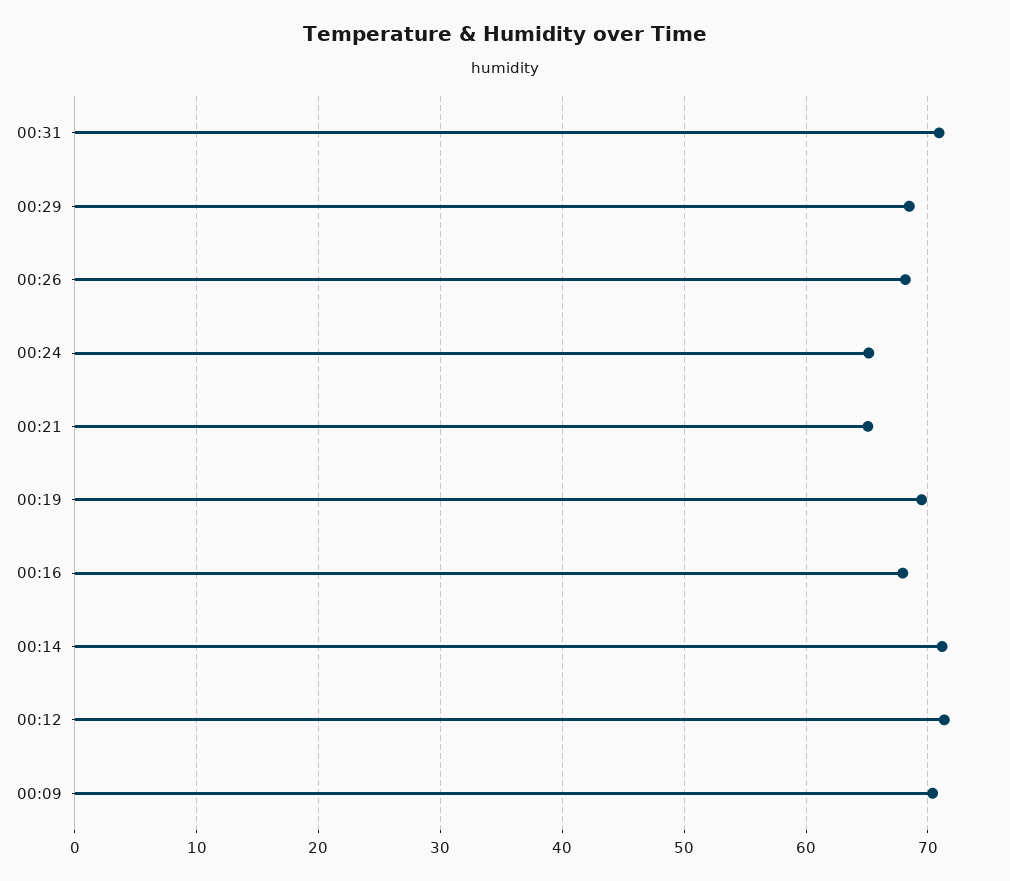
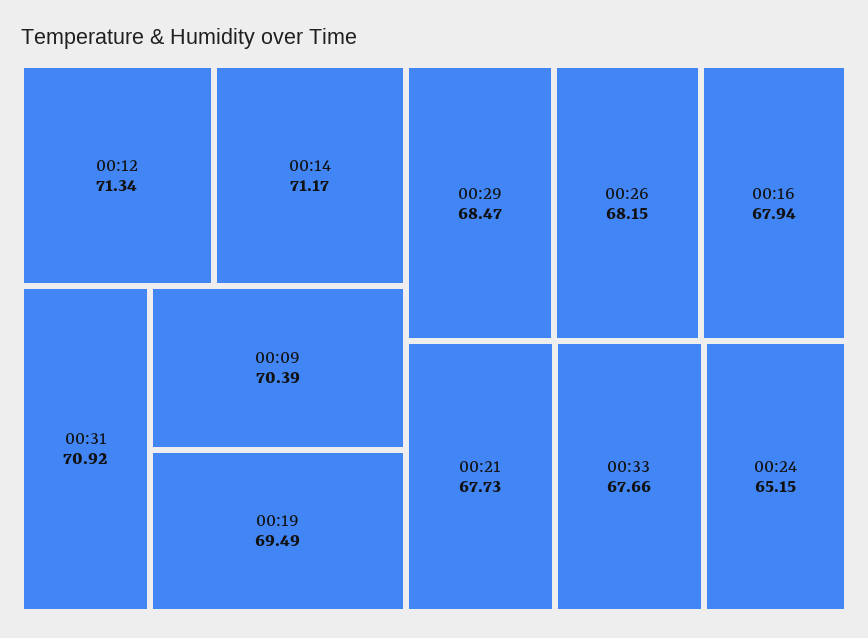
00:21: 65 -> 67.73
00:33: none -> 67.66

